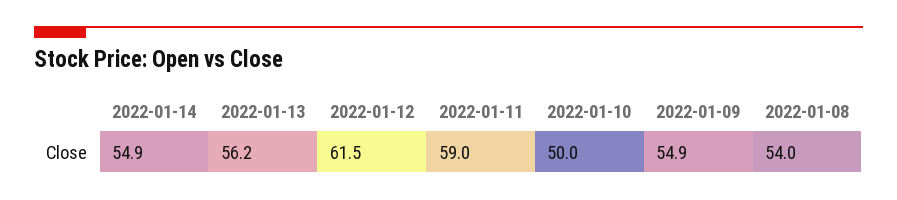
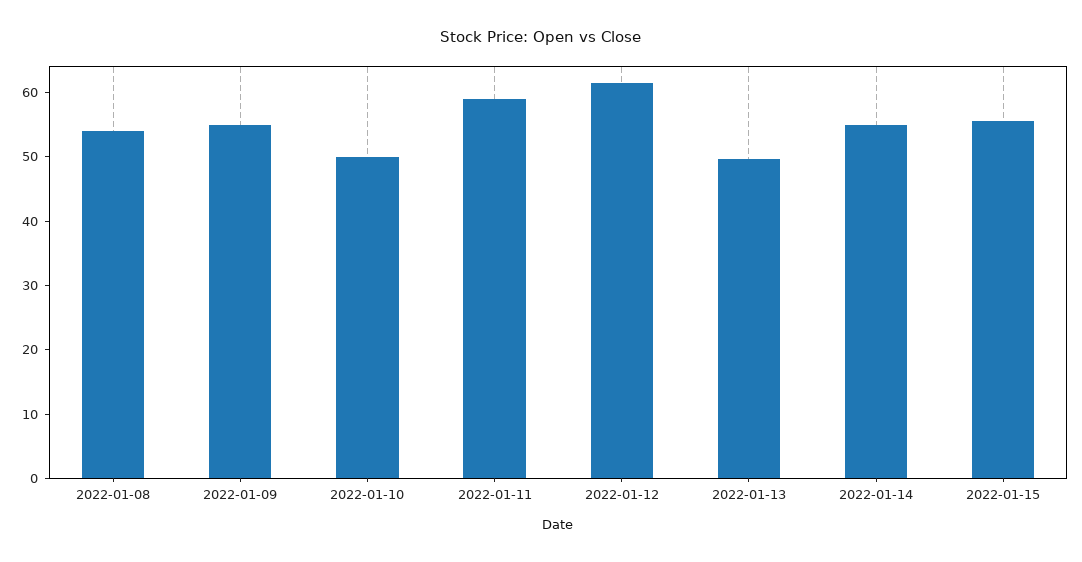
2022-01-13: 56.2 -> 50
2022-01-15: none -> 56

